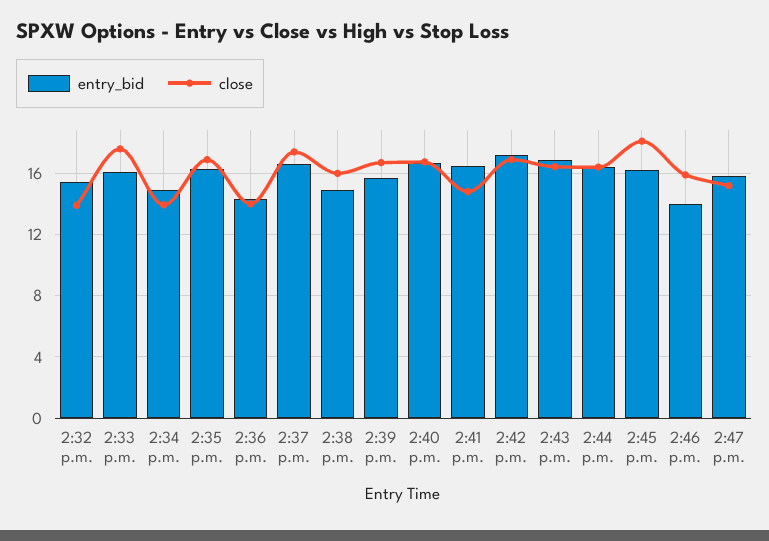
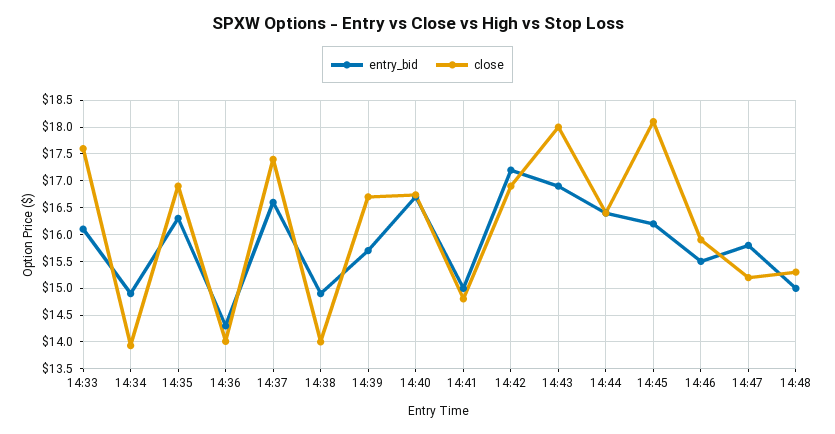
entry_bid, 2:32 p.m.: 15.5 -> none
close, 2:32 p.m.: 14 -> none
close, 2:38 p.m.: 16 -> 14
entry_bid, 2:41 p.m.: 16.5 -> 15
close, 2:43 p.m.: 16.5 -> 18
entry_bid, 2:46 p.m.: 14 -> 15.5
entry_bid, 14:48: none -> 15
close, 14:48: none -> 15.25

